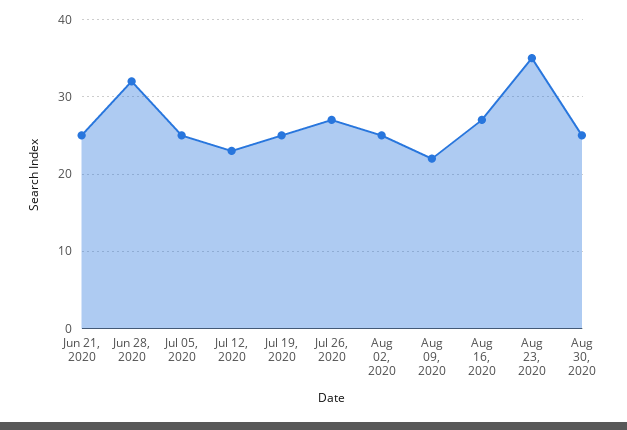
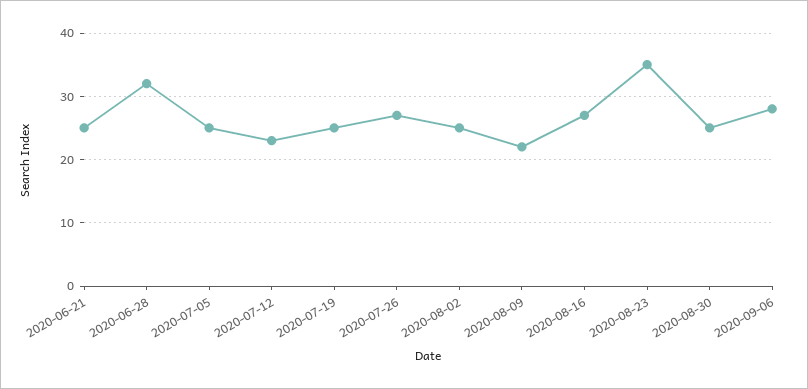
2020-09-06: none -> 28

